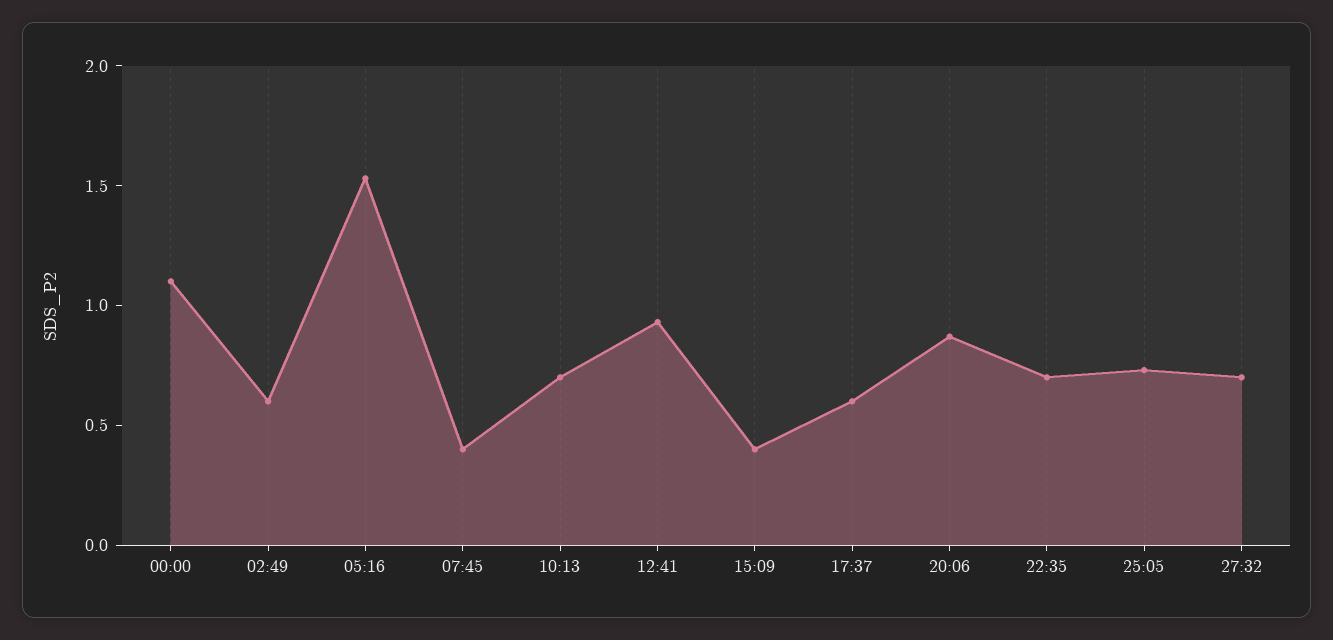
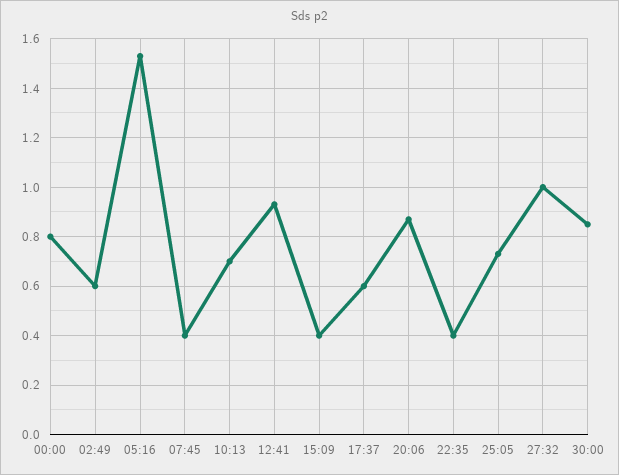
00:00: 1.1 -> 0.8
22:35: 0.7 -> 0.4
27:32: 0.7 -> 1
30:00: none -> 0.85

